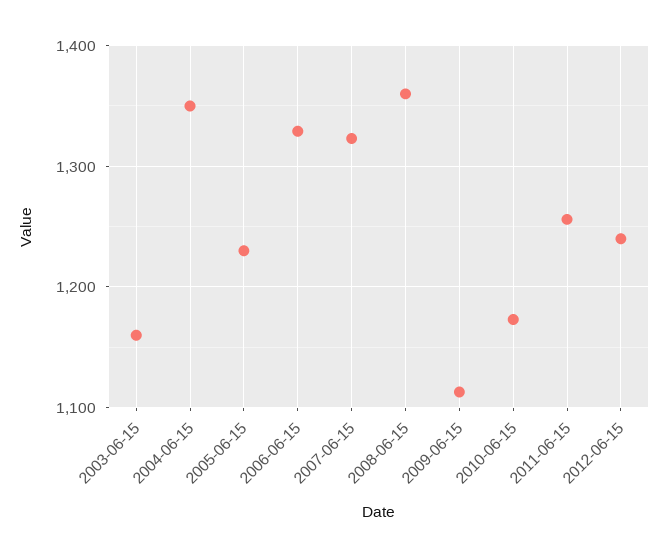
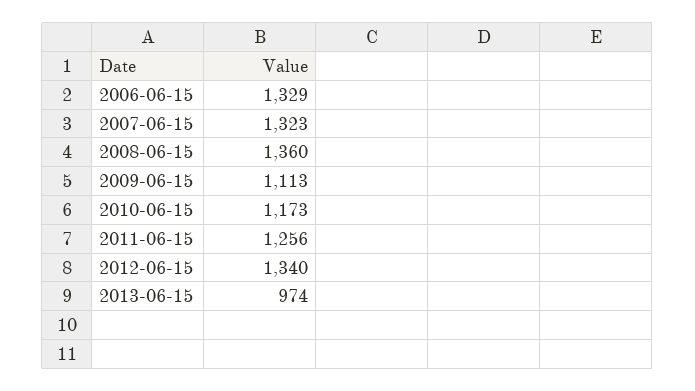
2003-06-15: 1160 -> none
2004-06-15: 1350 -> none
2005-06-15: 1230 -> none
2012-06-15: 1240 -> 1340
2013-06-15: none -> 974

